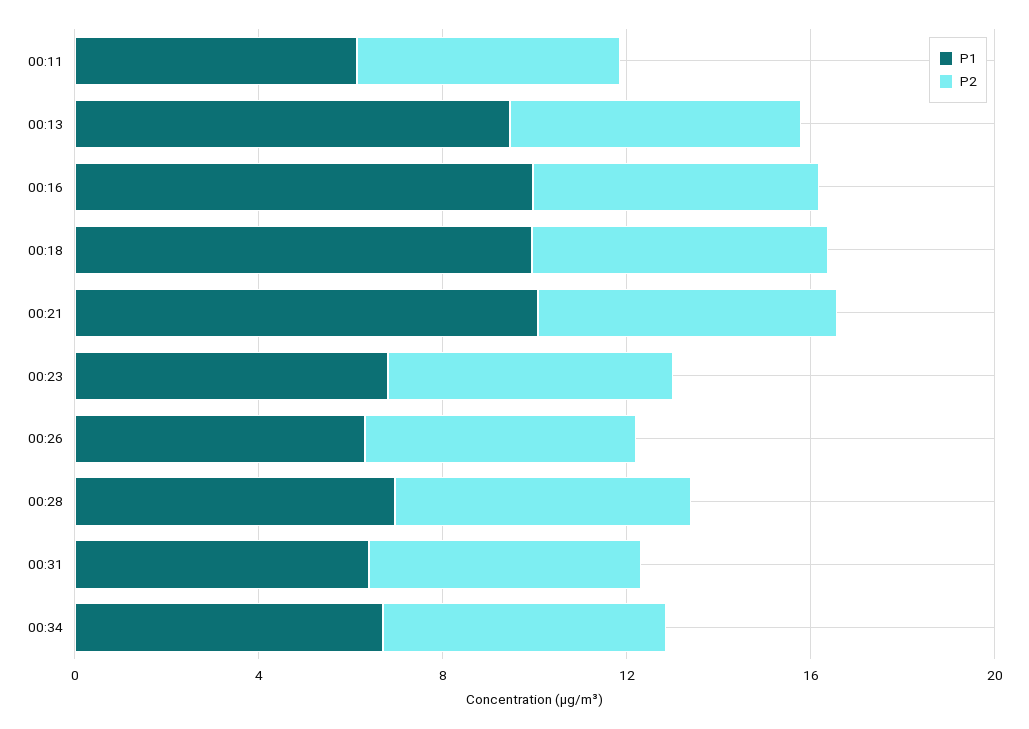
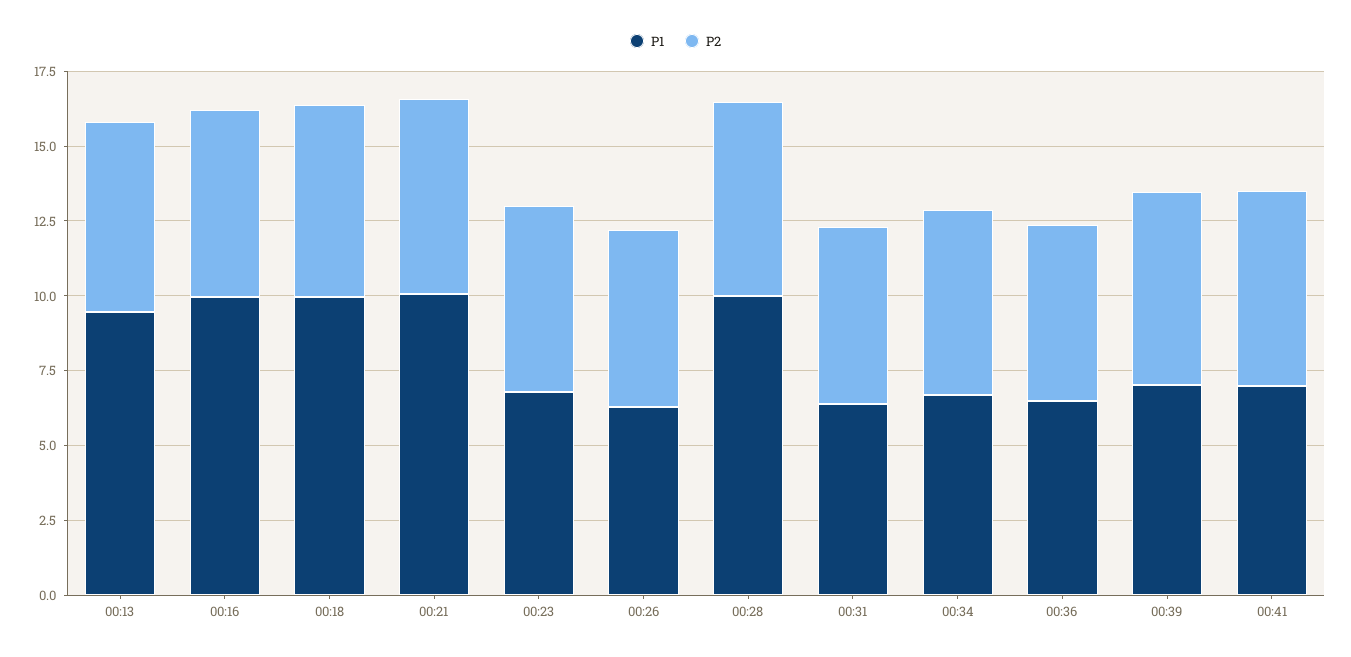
P1, 00:11: 6 -> none
P2, 00:11: 6 -> none
P1, 00:28: 7 -> 10
P1, 00:36: none -> 6.5
P2, 00:36: none -> 6
P1, 00:39: none -> 7
P2, 00:39: none -> 6.5
P1, 00:41: none -> 7
P2, 00:41: none -> 6.5

